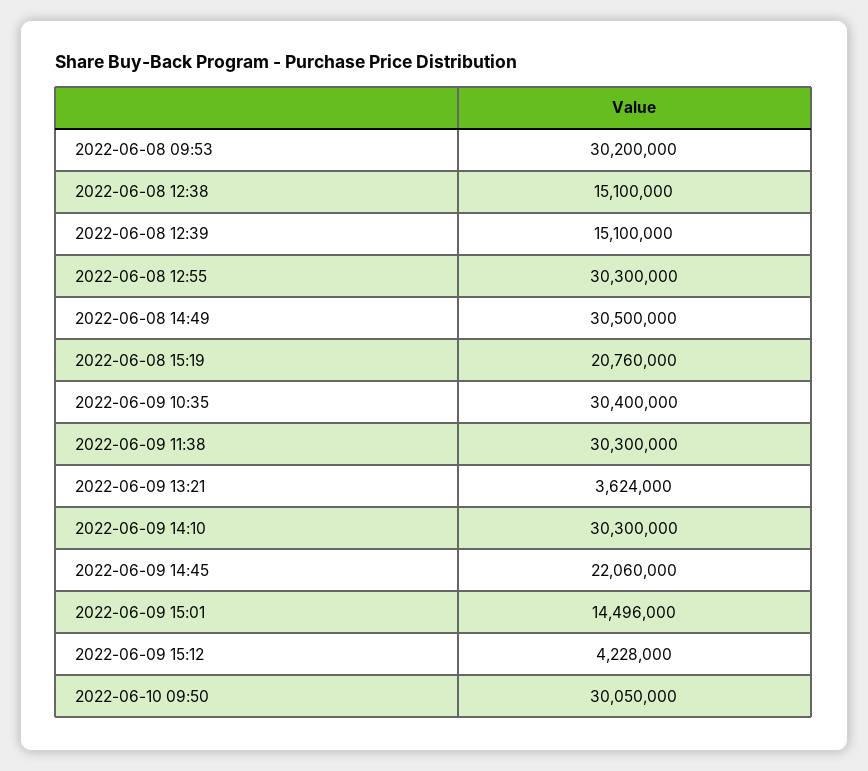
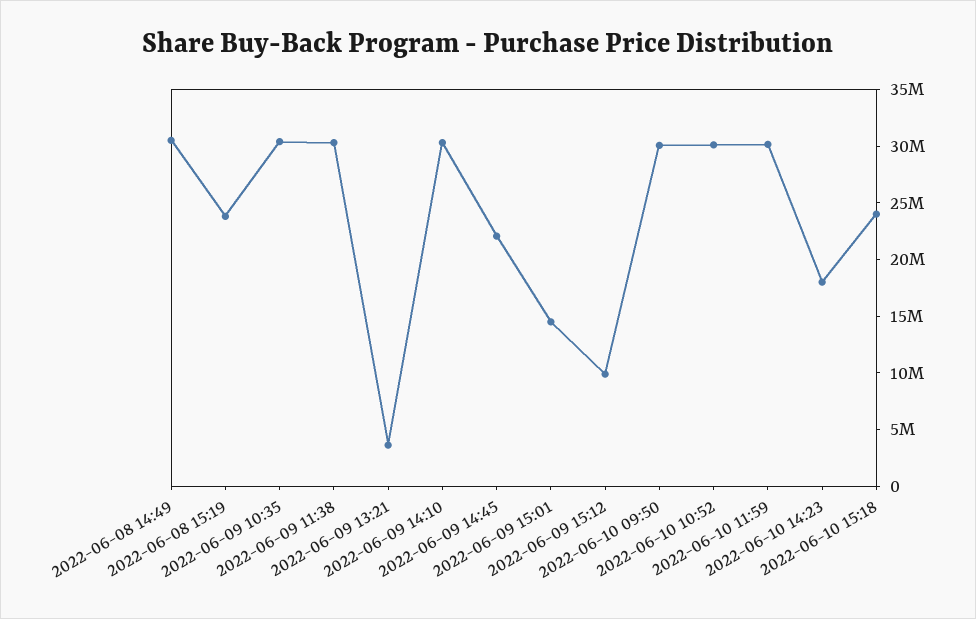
2022-06-08 09:53: 30200000 -> none
2022-06-08 12:38: 15100000 -> none
2022-06-08 12:39: 15100000 -> none
2022-06-08 12:55: 30300000 -> none
2022-06-08 15:19: 20760000 -> 24000000
2022-06-09 15:12: 4228000 -> 10000000
2022-06-10 10:52: none -> 30000000
2022-06-10 11:59: none -> 30000000
2022-06-10 14:23: none -> 18000000
2022-06-10 15:18: none -> 24000000

